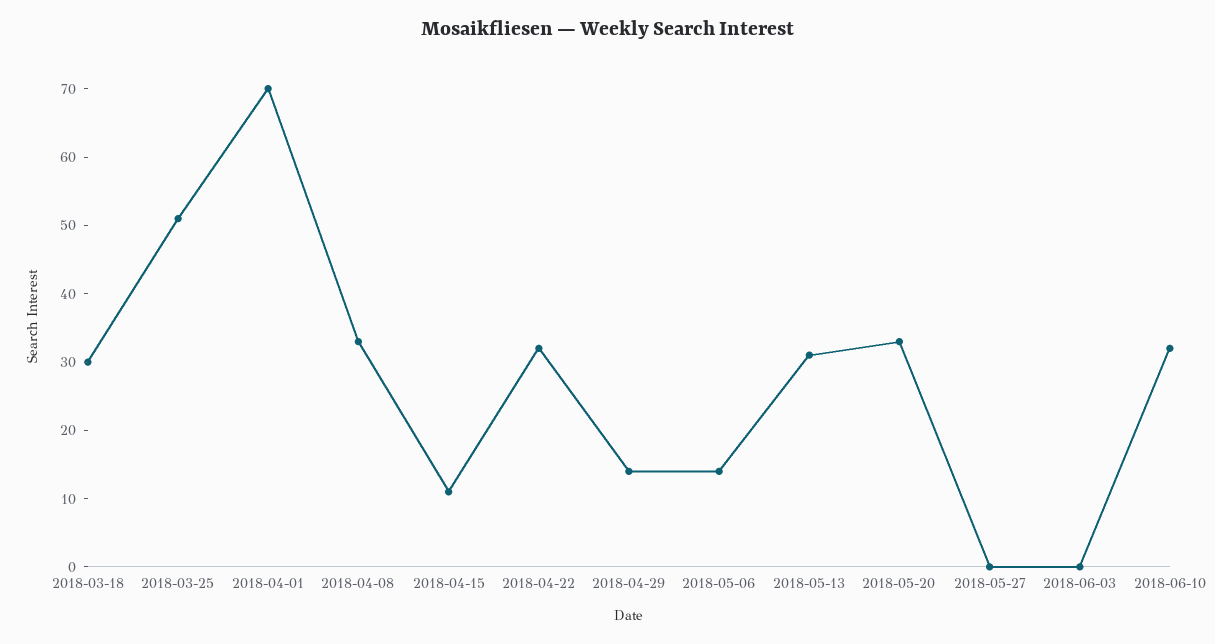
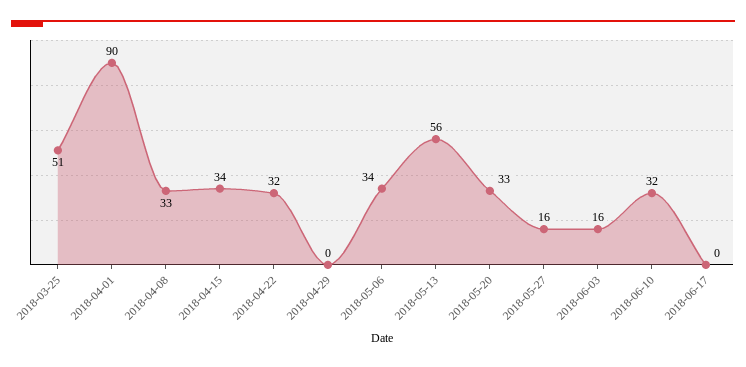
2018-03-18: 30 -> none
2018-04-01: 70 -> 90
2018-04-15: 10 -> 34
2018-04-29: 15 -> 0
2018-05-06: 15 -> 34
2018-05-13: 30 -> 56
2018-05-27: 0 -> 16
2018-06-03: 0 -> 16
2018-06-17: none -> 0

